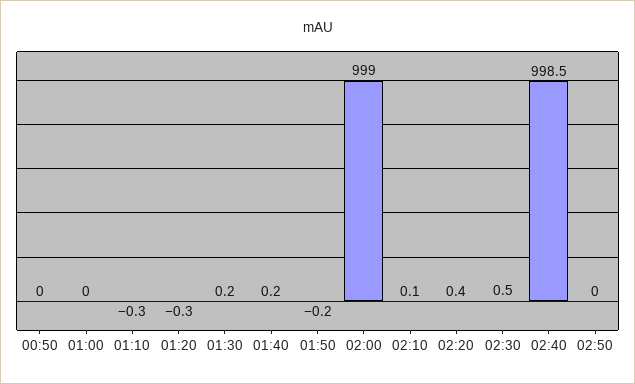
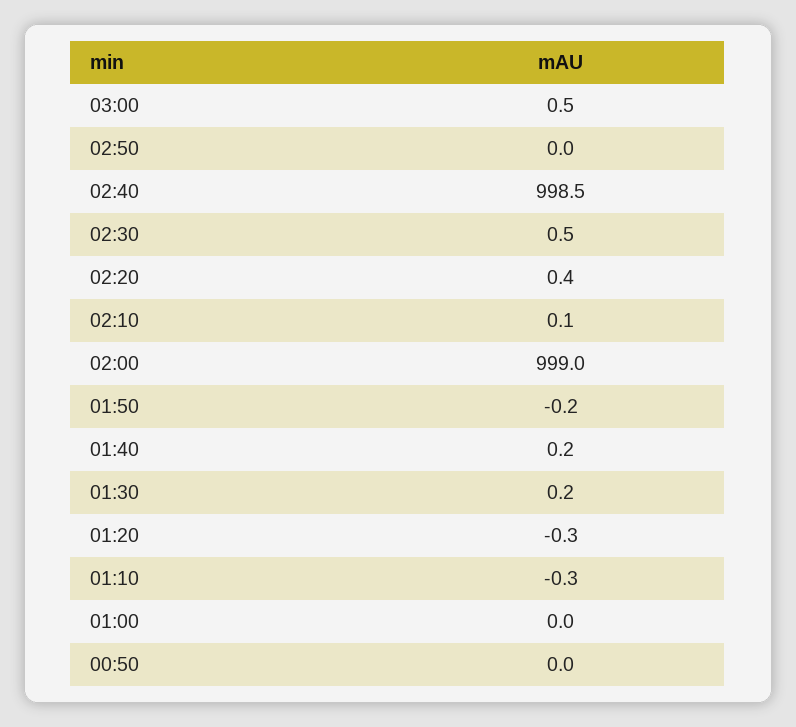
03:00: none -> 0.5

